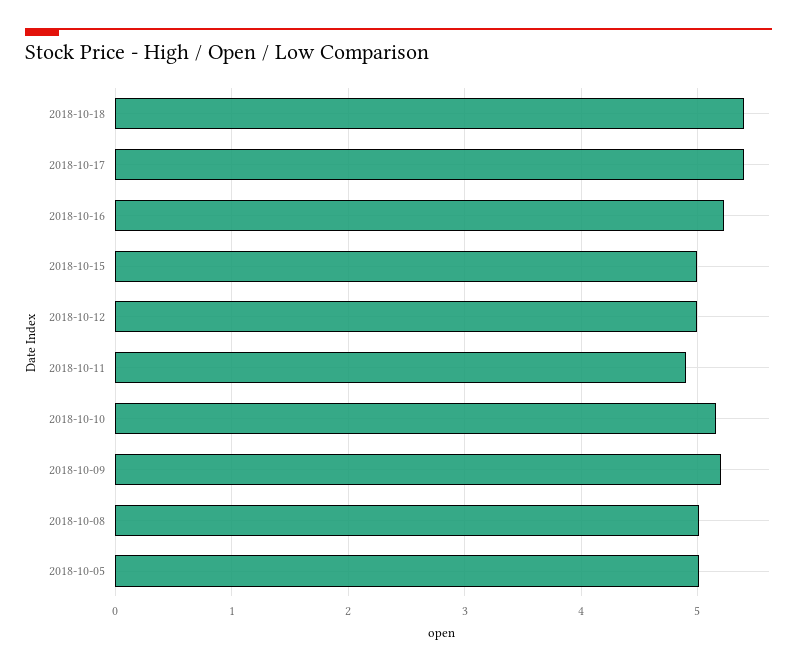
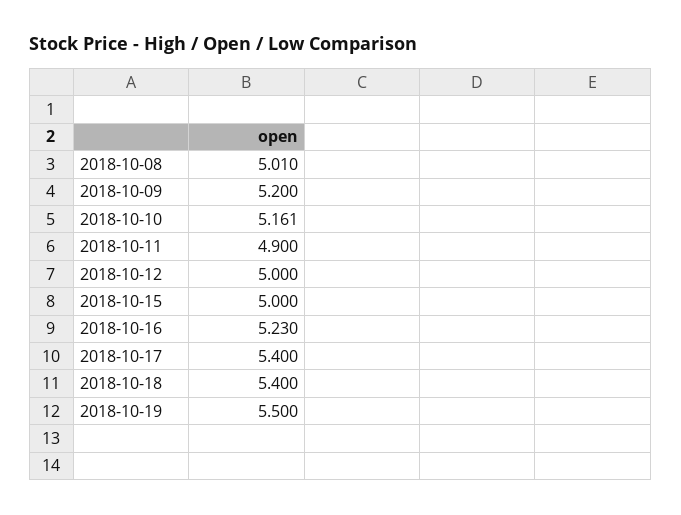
2018-10-05: 5 -> none
2018-10-19: none -> 5.5

